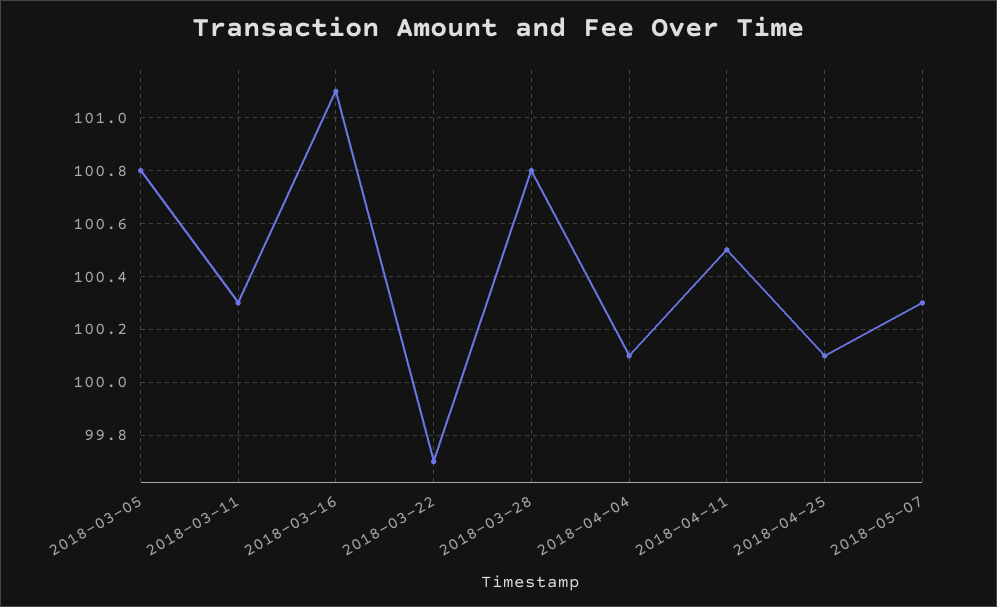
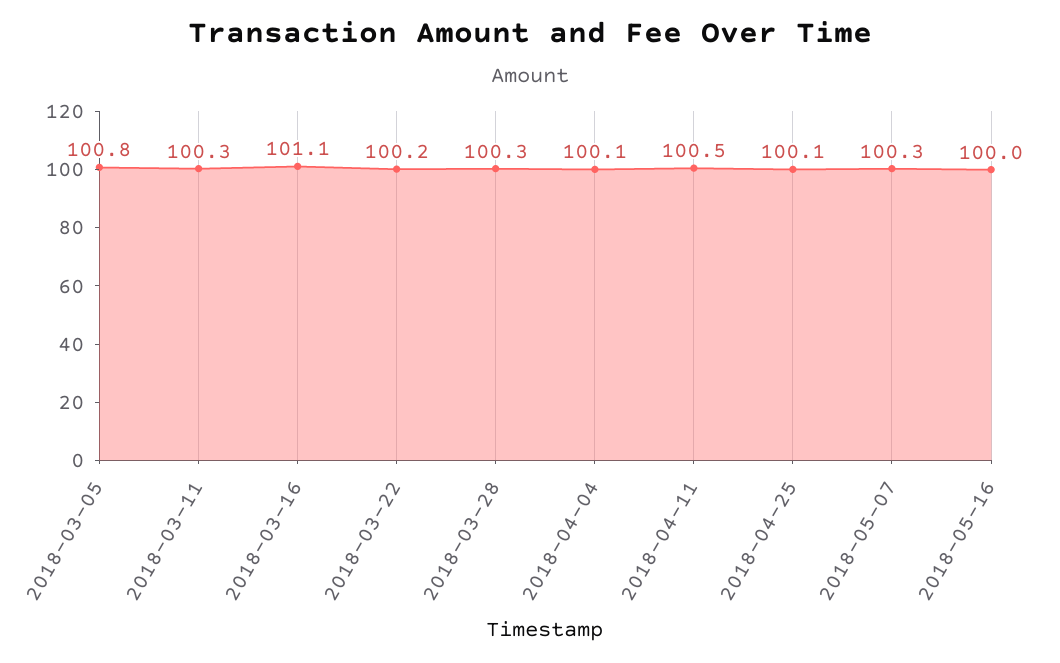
2018-03-22: 99.7 -> 100.2
2018-03-28: 100.8 -> 100.3
2018-05-16: none -> 100

